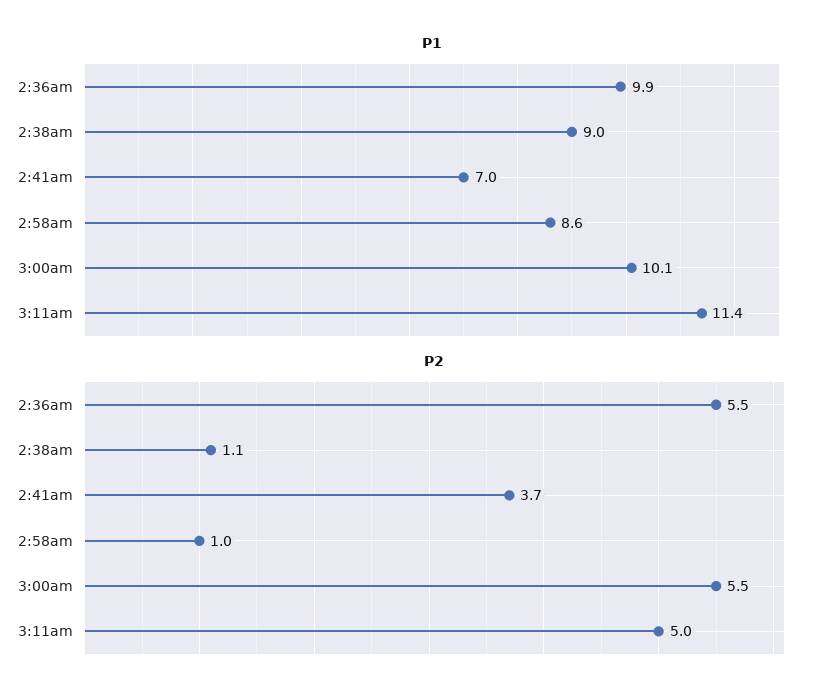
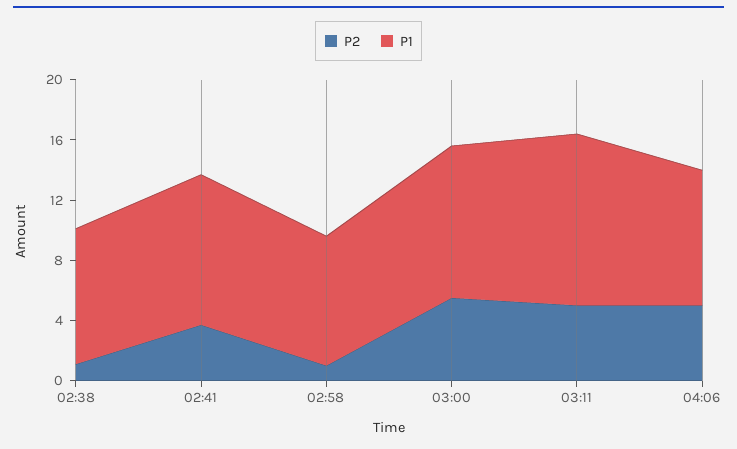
P1, 2:36am: 9.9 -> none
P1, 2:41am: 7 -> 10
P2, 2:36am: 5.5 -> none
P2, 04:06: none -> 5
P1, 04:06: none -> 9

